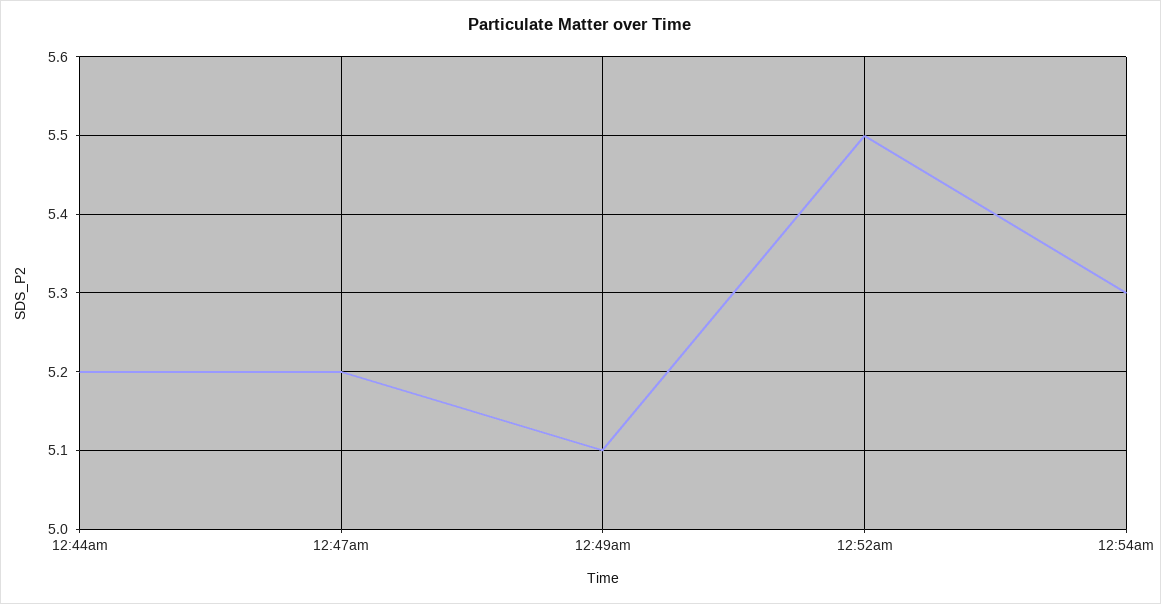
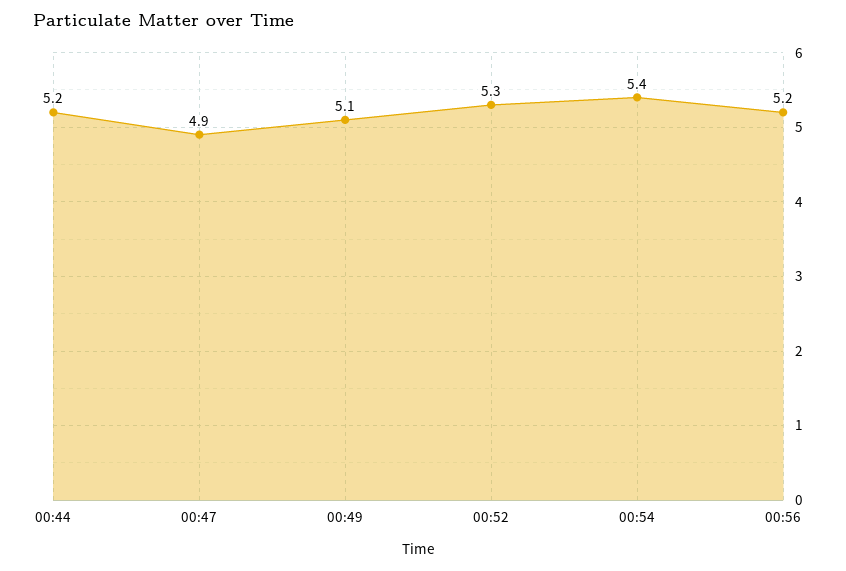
12:47am: 5.2 -> 4.9
12:52am: 5.5 -> 5.3
12:54am: 5.3 -> 5.4
00:56: none -> 5.2

